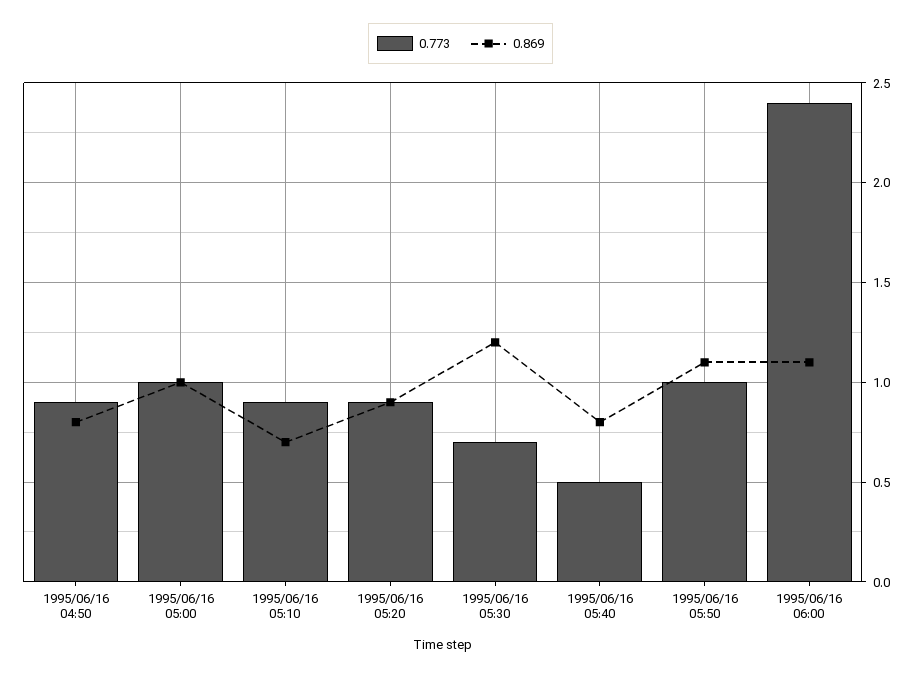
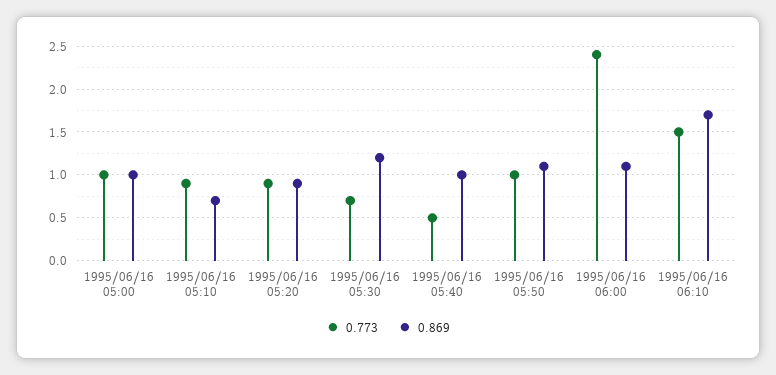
0.773, 1995/06/16 04:50: 0.9 -> none
0.869, 1995/06/16 04:50: 0.8 -> none
0.869, 1995/06/16 05:40: 0.8 -> 1
0.773, 1995/06/16 06:10: none -> 1.5
0.869, 1995/06/16 06:10: none -> 1.7

